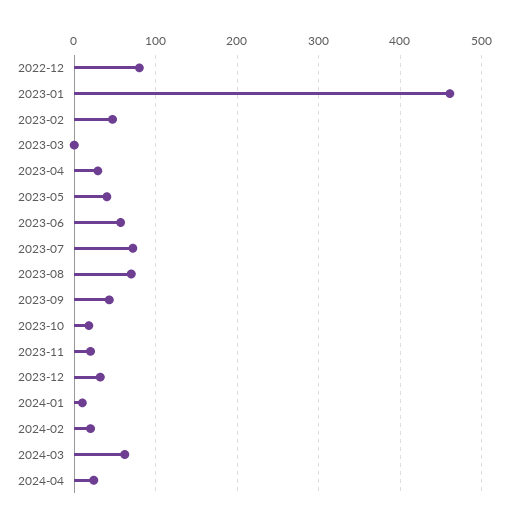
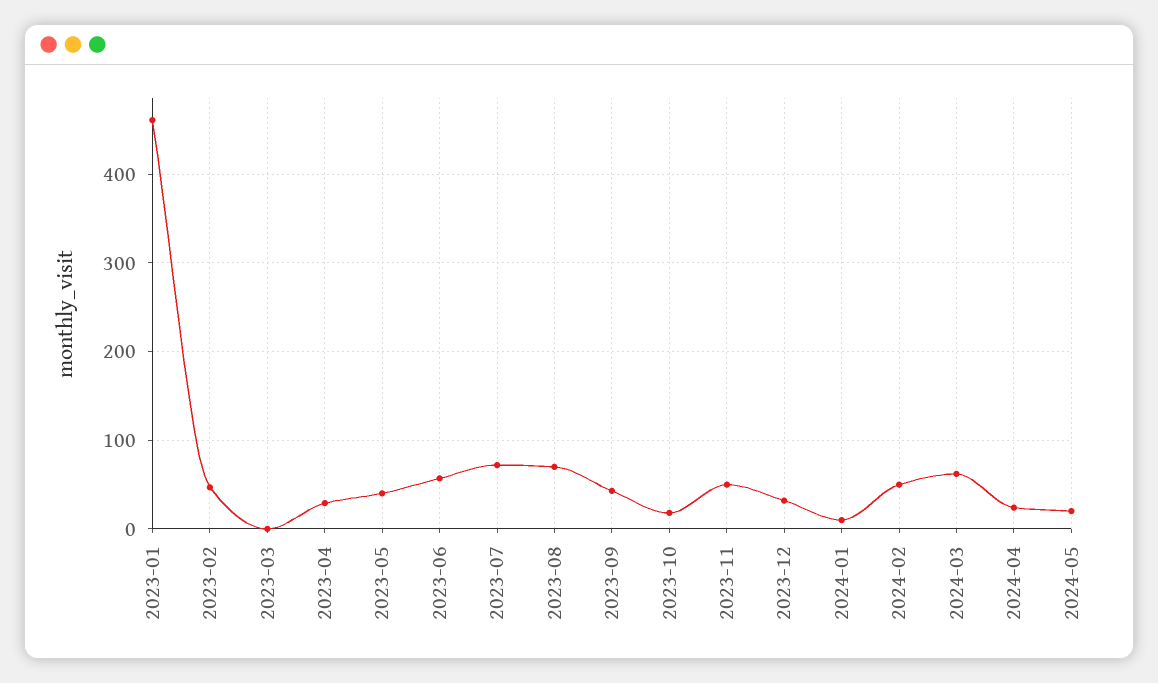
2022-12: 80 -> none
2023-11: 20 -> 50
2024-02: 20 -> 50
2024-05: none -> 20

